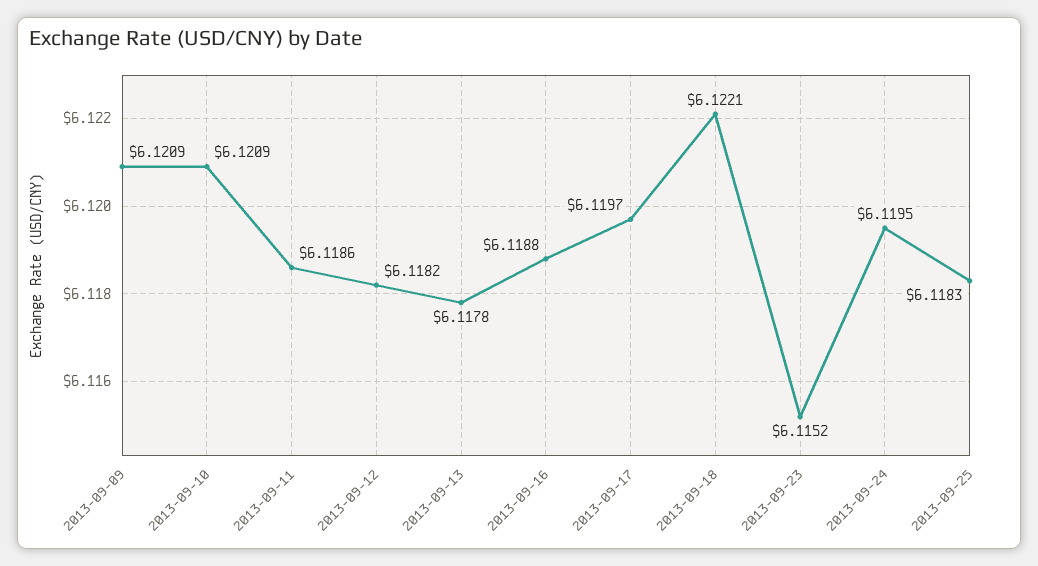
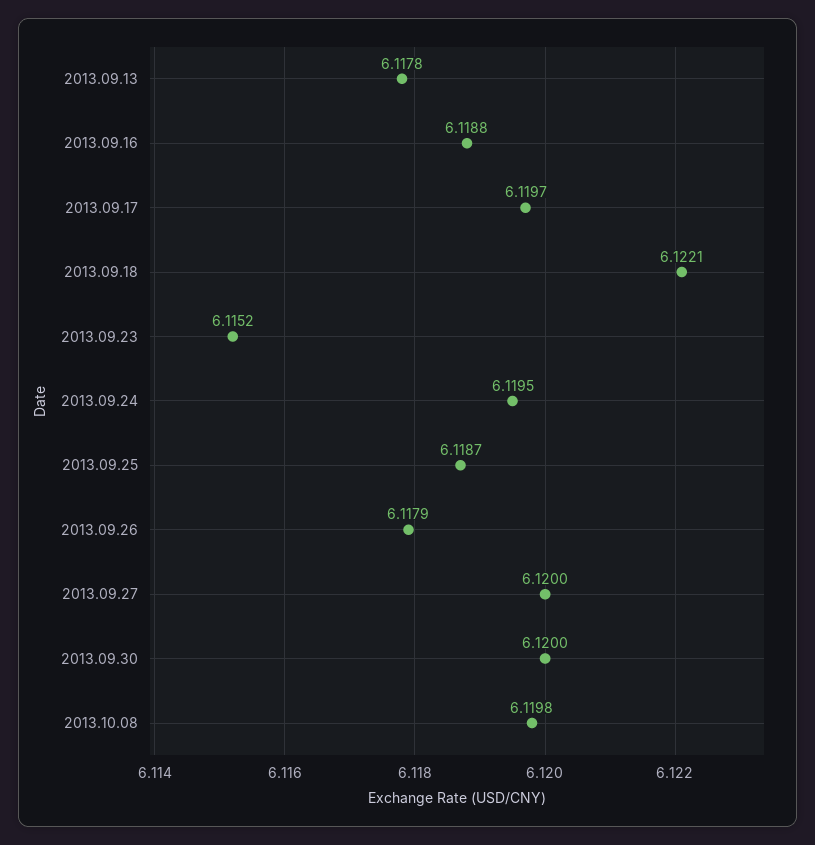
2013-09-09: 6.1209 -> none
2013-09-10: 6.1209 -> none
2013-09-11: 6.1186 -> none
2013-09-12: 6.1182 -> none
2013-09-25: 6.1183 -> 6.1187
2013.09.26: none -> 6.1179
2013.09.27: none -> 6.12
2013.09.30: none -> 6.12
2013.10.08: none -> 6.1198

